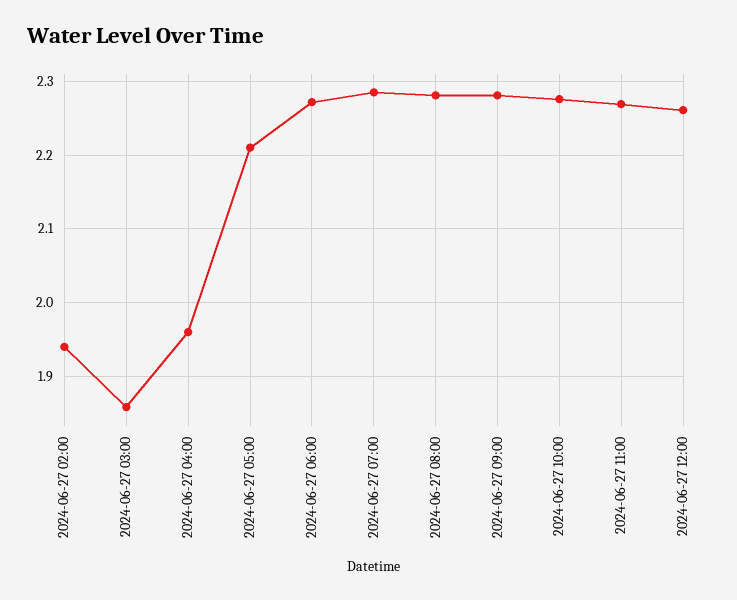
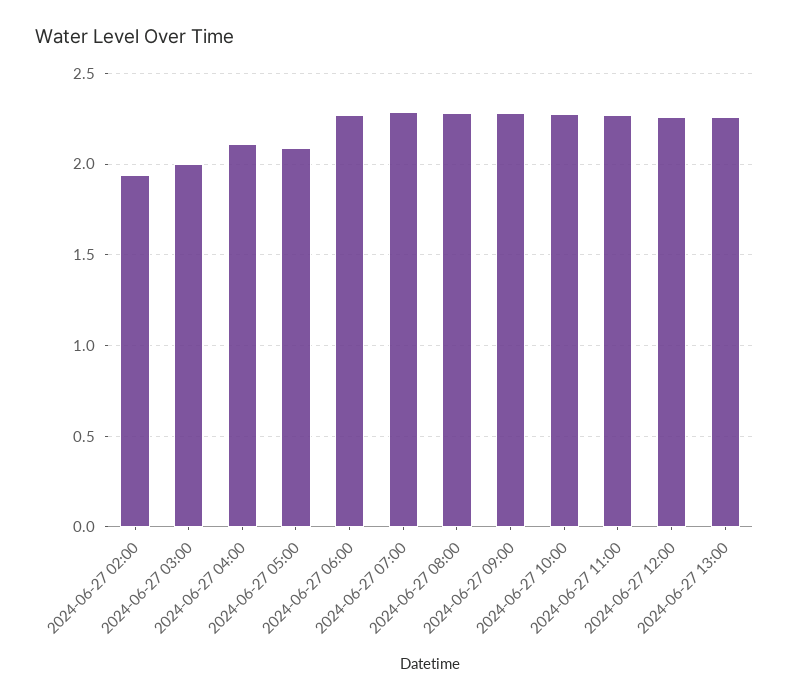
2024-06-27 03:00: 1.86 -> 2
2024-06-27 04:00: 1.96 -> 2.1
2024-06-27 05:00: 2.21 -> 2.1
2024-06-27 13:00: none -> 2.25

